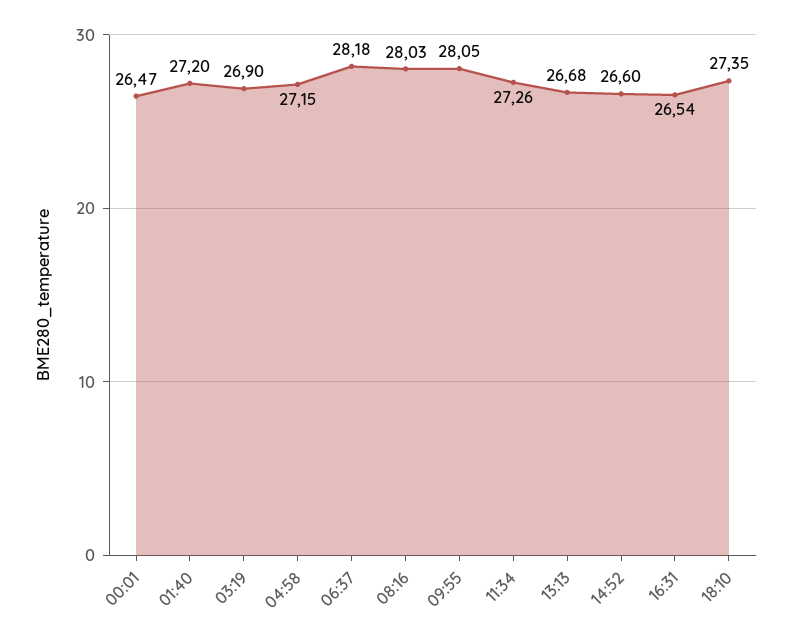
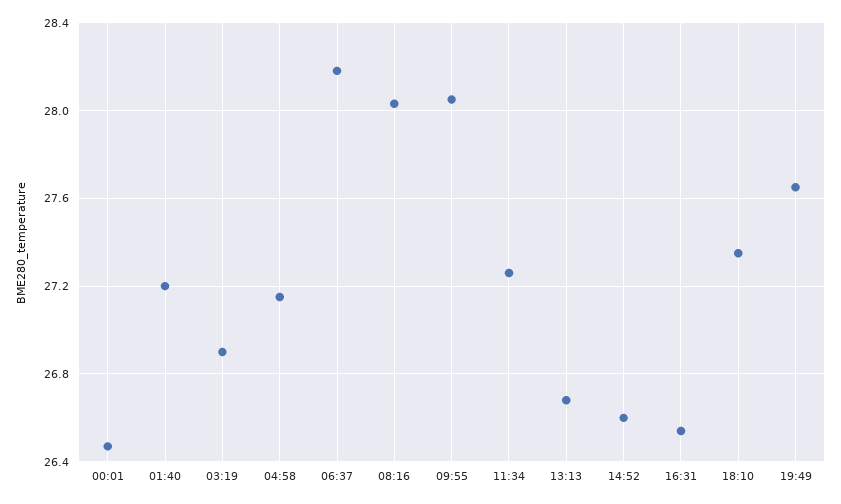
19:49: none -> 27.65

